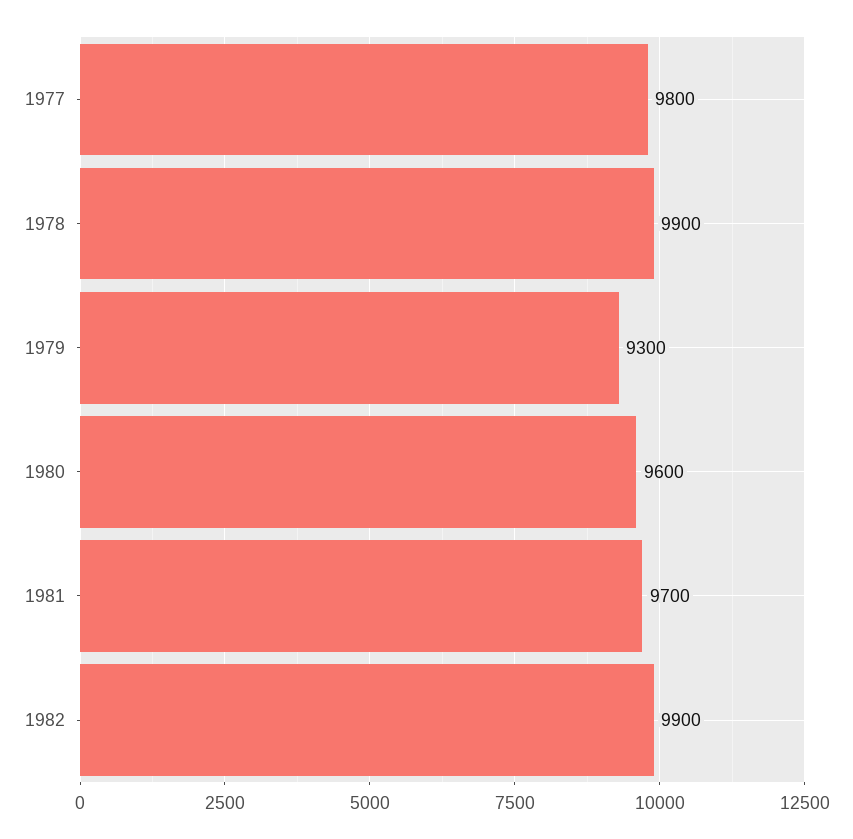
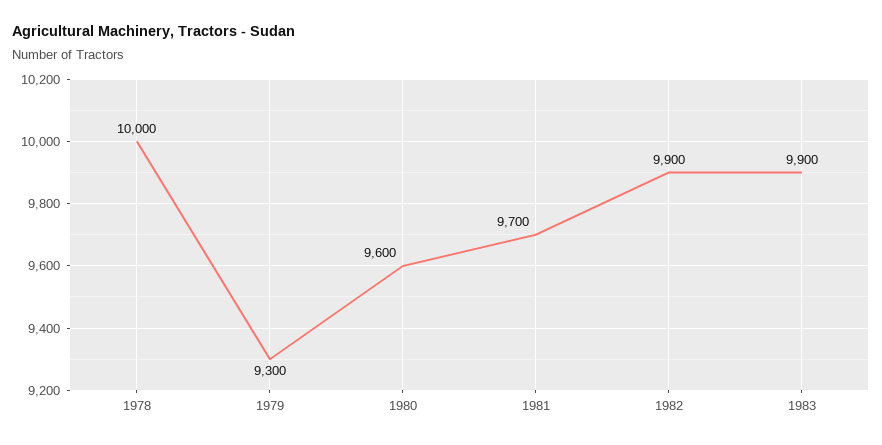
1977: 9800 -> none
1978: 9900 -> 10000
1983: none -> 9900

